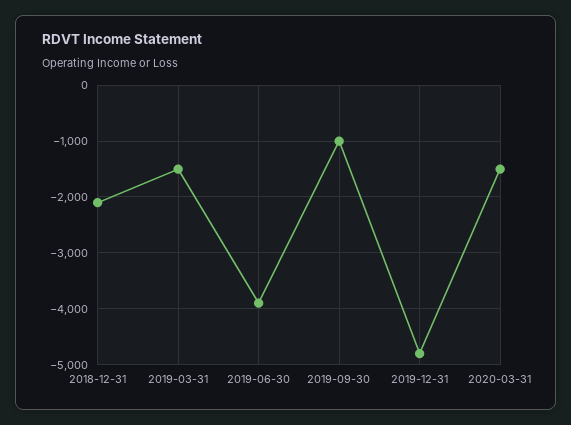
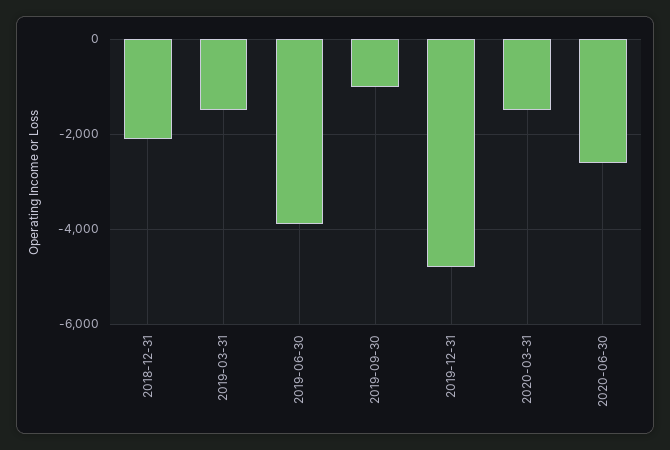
2020-06-30: none -> -2600

